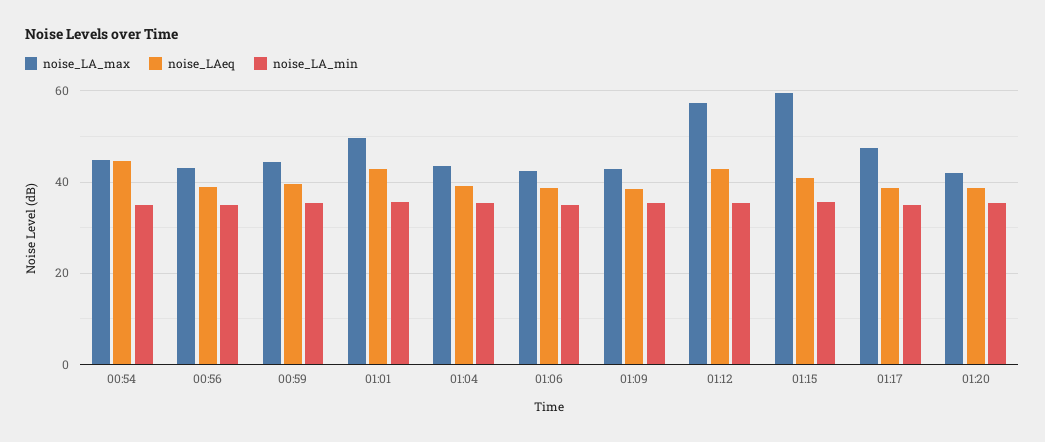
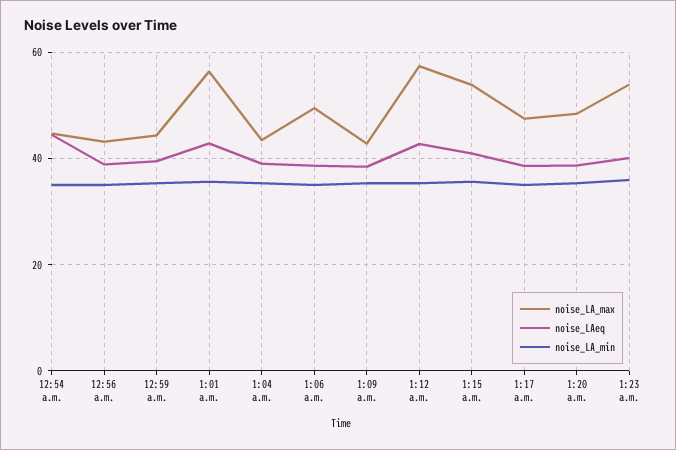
noise_LA_max, 01:01: 50 -> 56
noise_LA_max, 01:06: 42 -> 50
noise_LA_max, 01:15: 60 -> 54
noise_LA_max, 01:20: 42 -> 48
noise_LA_max, 1:23 a.m.: none -> 54
noise_LAeq, 1:23 a.m.: none -> 40
noise_LA_min, 1:23 a.m.: none -> 36

